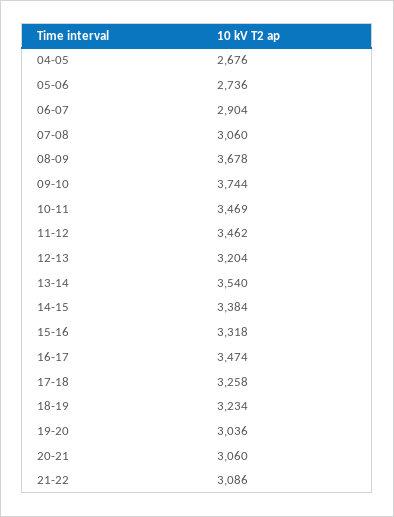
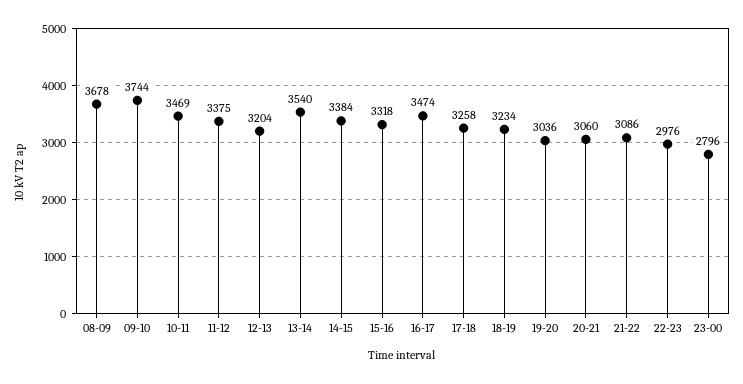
04-05: 2676 -> none
05-06: 2736 -> none
06-07: 2904 -> none
07-08: 3060 -> none
11-12: 3462 -> 3375
22-23: none -> 2976
23-00: none -> 2796

